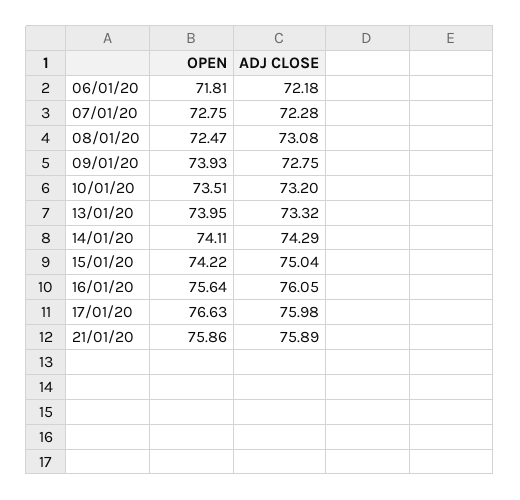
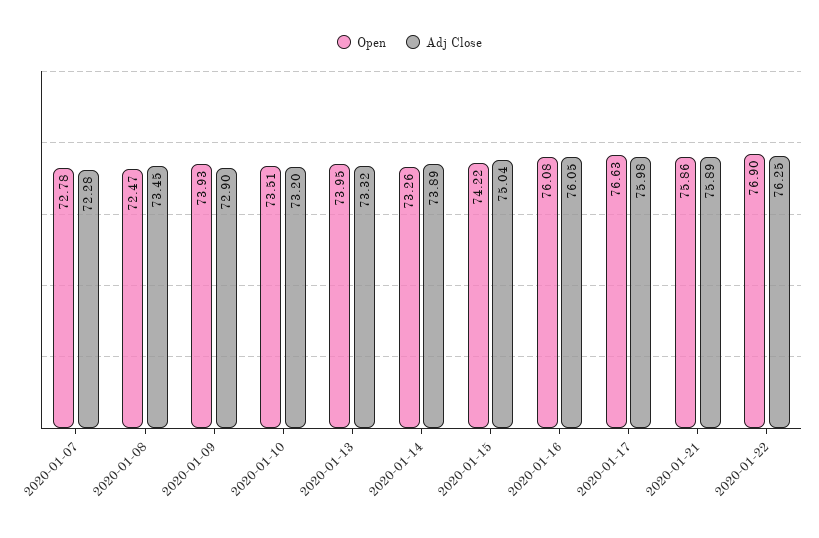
OPEN, 06/01/20: 71.81 -> none
ADJ CLOSE, 06/01/20: 72.18 -> none
OPEN, 07/01/20: 72.75 -> 72.78
ADJ CLOSE, 08/01/20: 73.08 -> 73.45
ADJ CLOSE, 09/01/20: 72.75 -> 72.9
OPEN, 14/01/20: 74.11 -> 73.26
ADJ CLOSE, 14/01/20: 74.29 -> 73.89
OPEN, 16/01/20: 75.64 -> 76.08
OPEN, 2020-01-22: none -> 76.9
ADJ CLOSE, 2020-01-22: none -> 76.25

